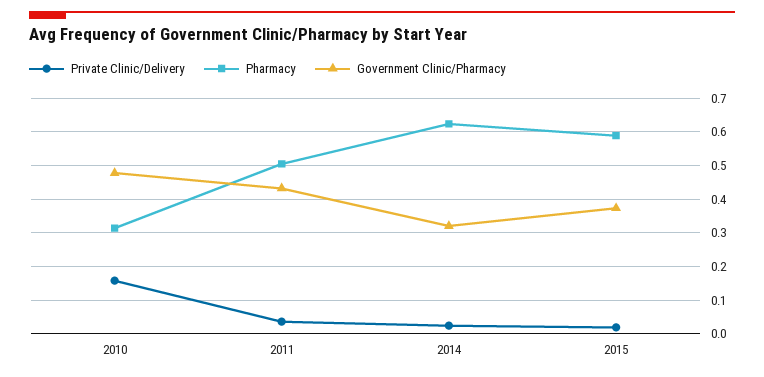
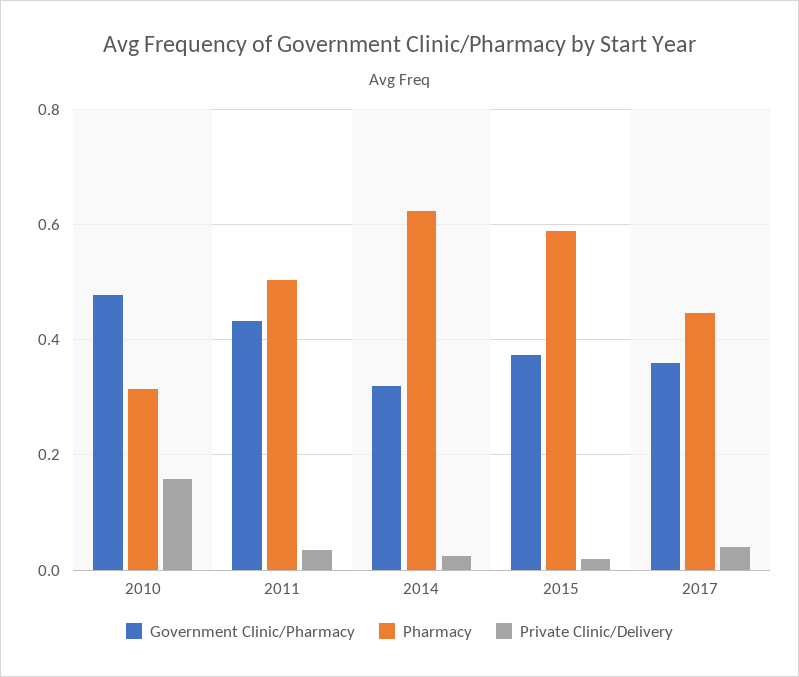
Government Clinic/Pharmacy, 2017: none -> 0.36
Pharmacy, 2017: none -> 0.44
Private Clinic/Delivery, 2017: none -> 0.04

